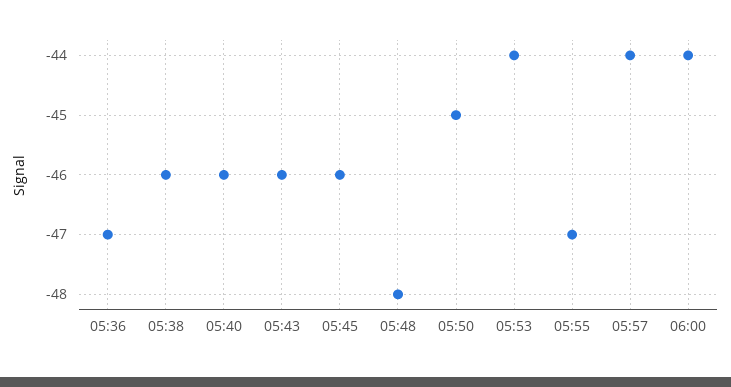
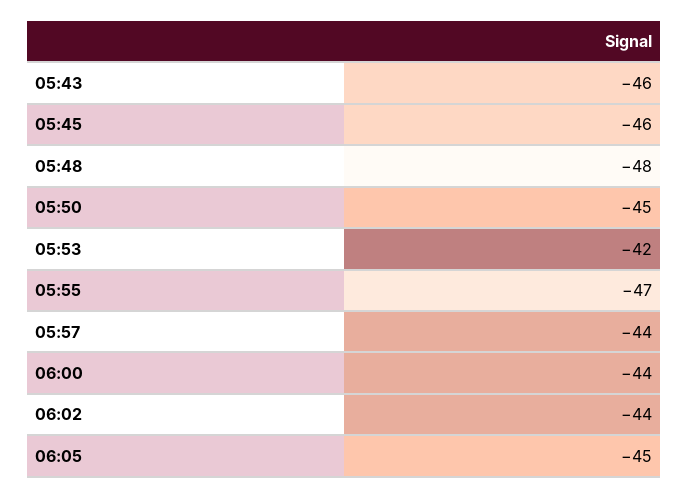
05:36: -47 -> none
05:38: -46 -> none
05:40: -46 -> none
05:53: -44 -> -42
06:02: none -> -44
06:05: none -> -45

